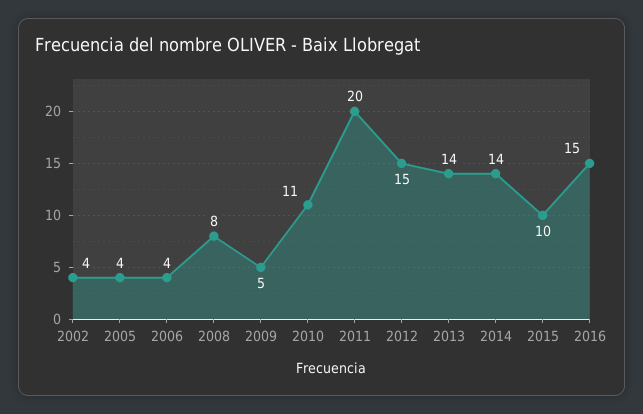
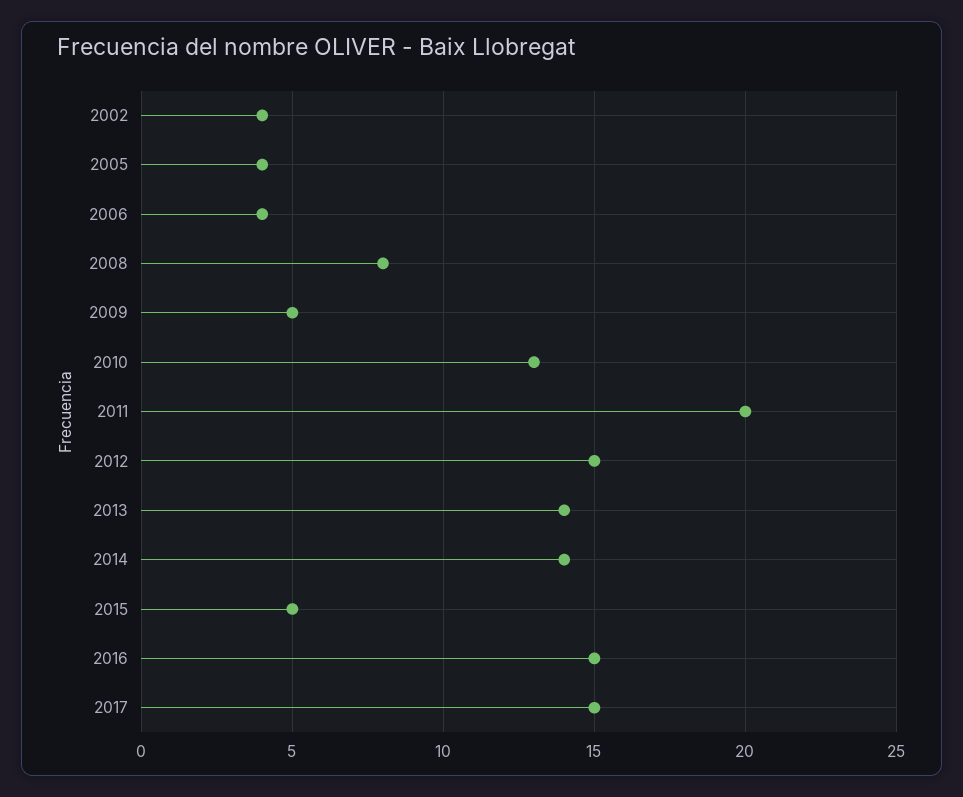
2010: 11 -> 13
2015: 10 -> 5
2017: none -> 15

